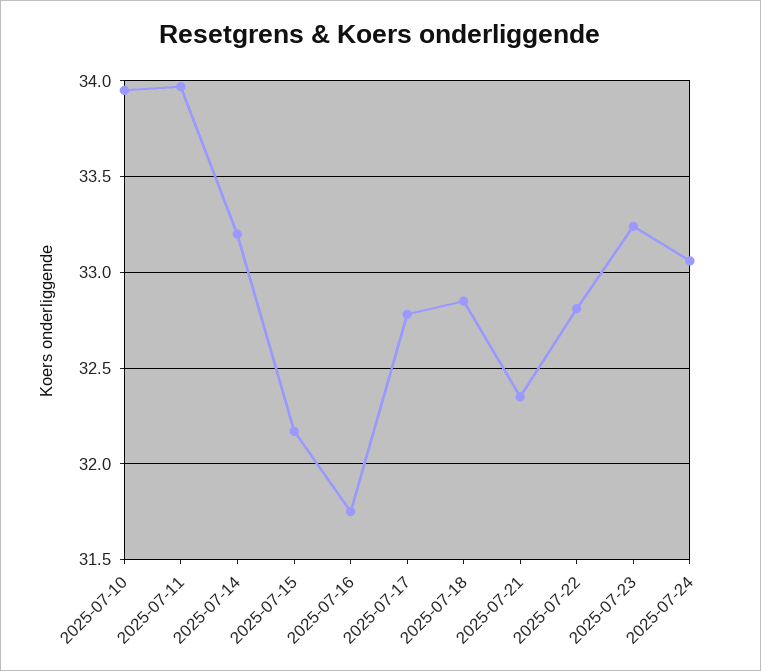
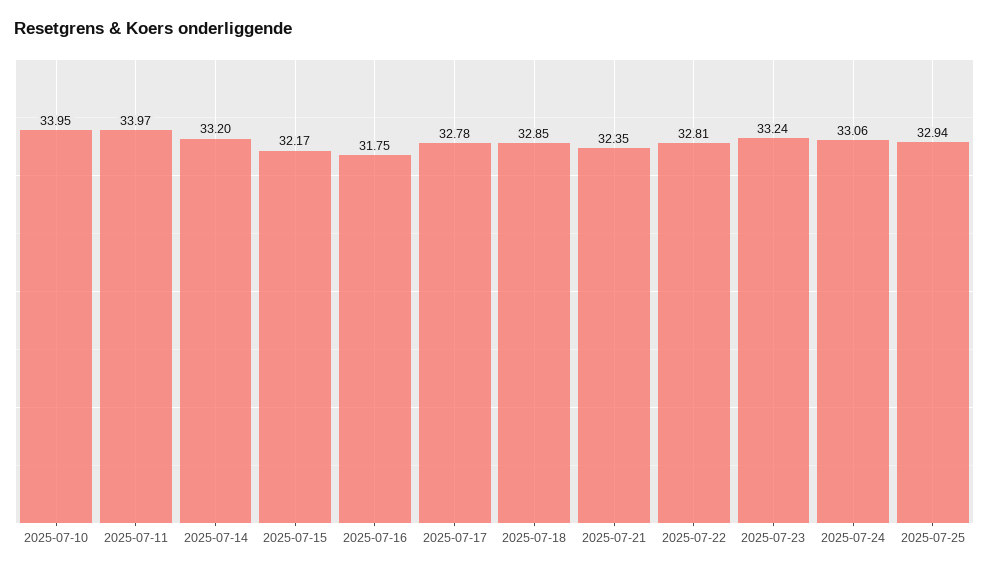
2025-07-25: none -> 32.94

